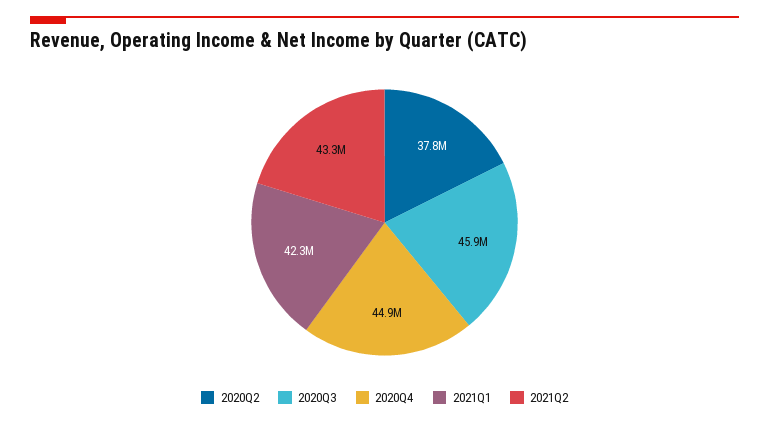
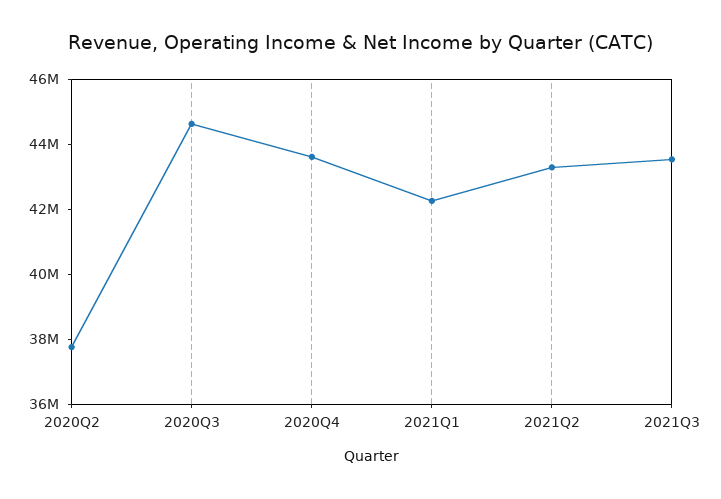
2020Q3: 45900000 -> 44500000
2020Q4: 44900000 -> 43500000
2021Q3: none -> 43500000

